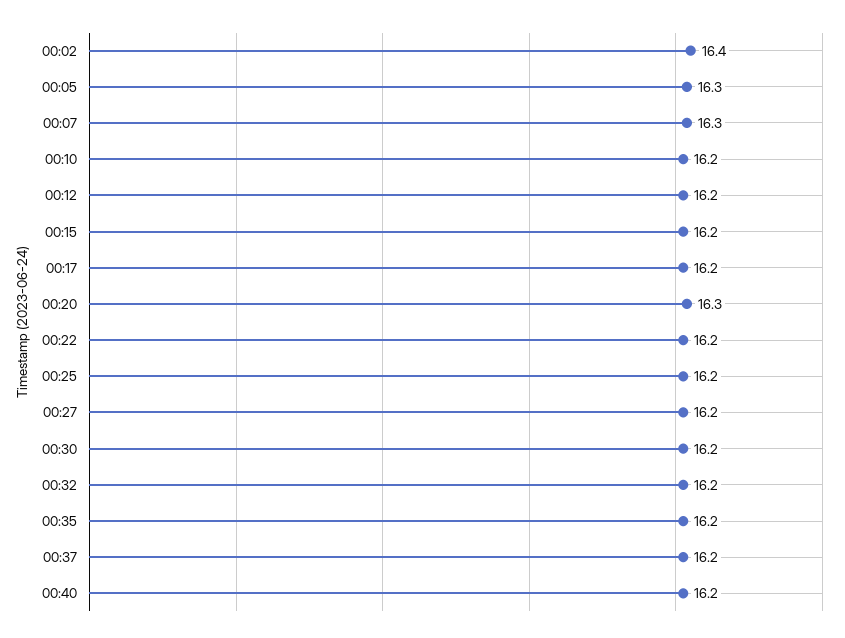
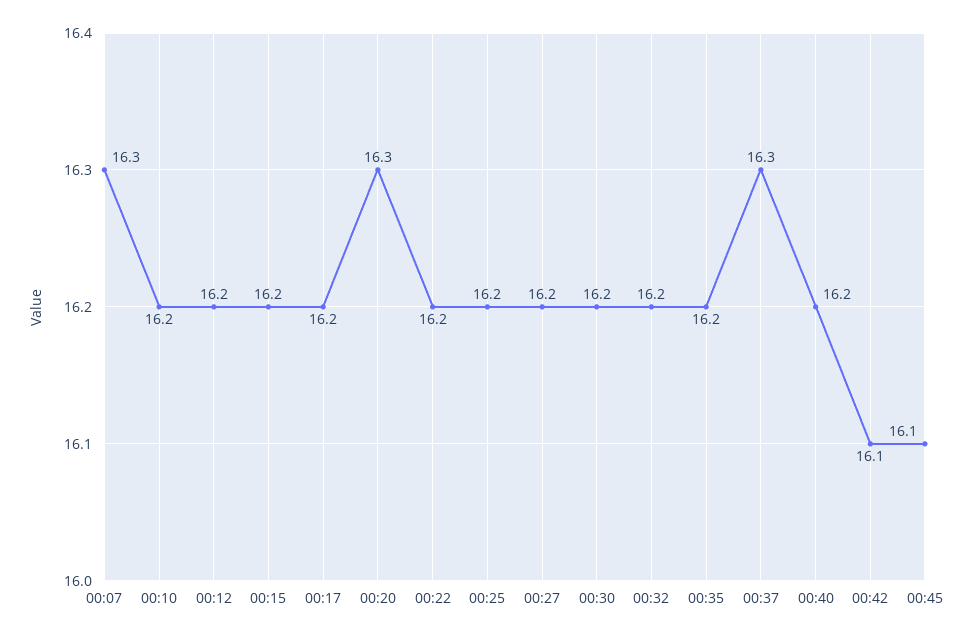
00:02: 16.4 -> none
00:05: 16.3 -> none
00:37: 16.2 -> 16.3
00:42: none -> 16.1
00:45: none -> 16.1

